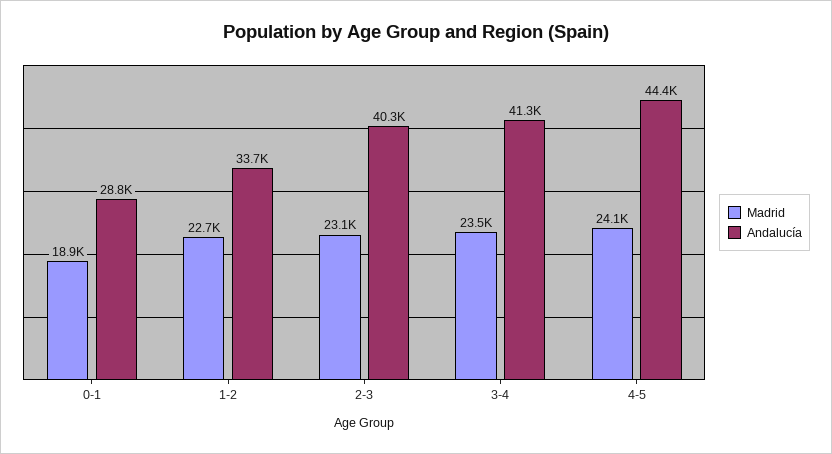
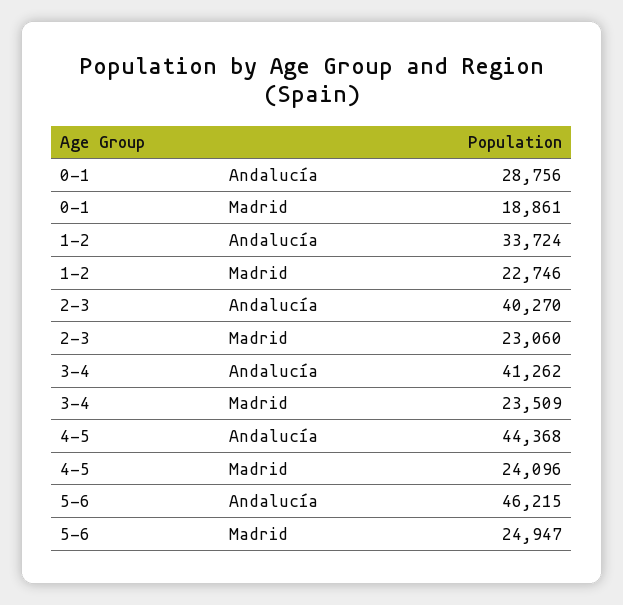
Andalucía, 5-6: none -> 46215
Madrid, 5-6: none -> 24947

